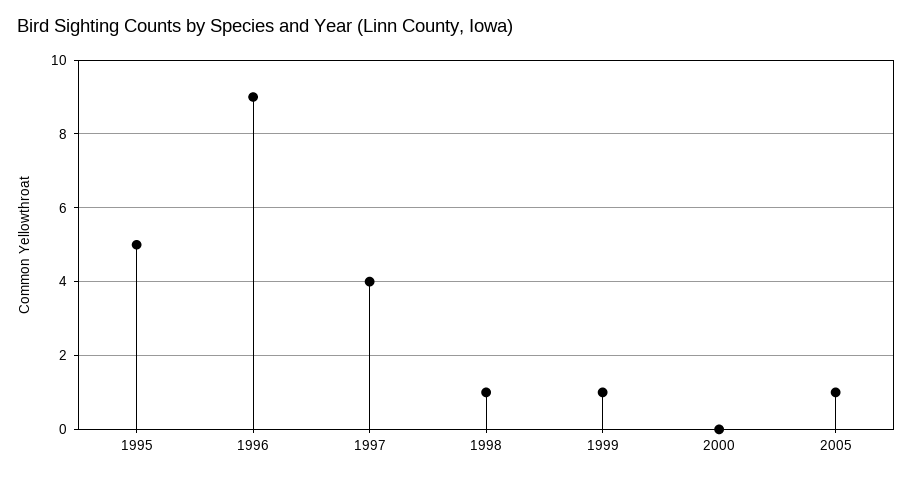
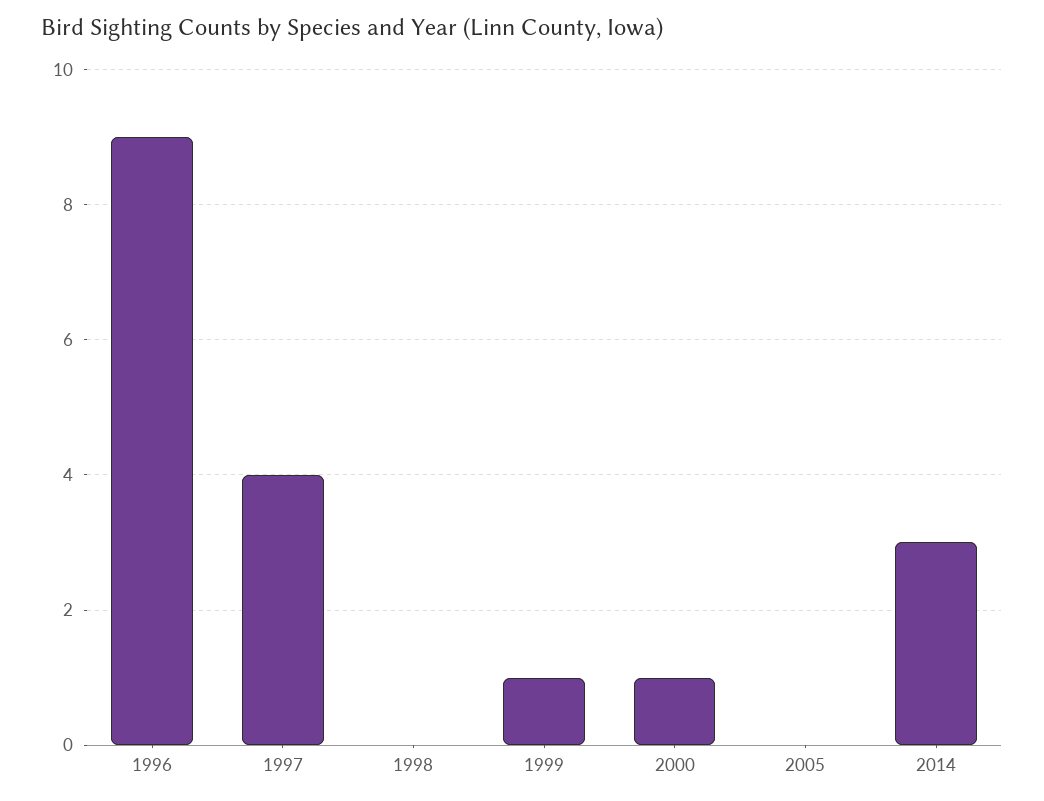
1995: 5 -> none
1998: 1 -> 0
2000: 0 -> 1
2005: 1 -> 0
2014: none -> 3

